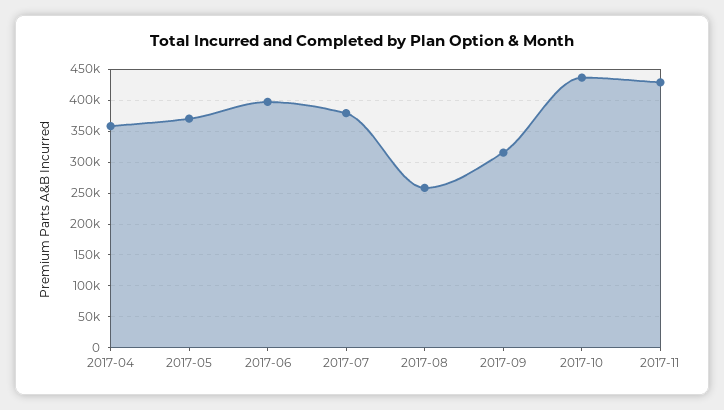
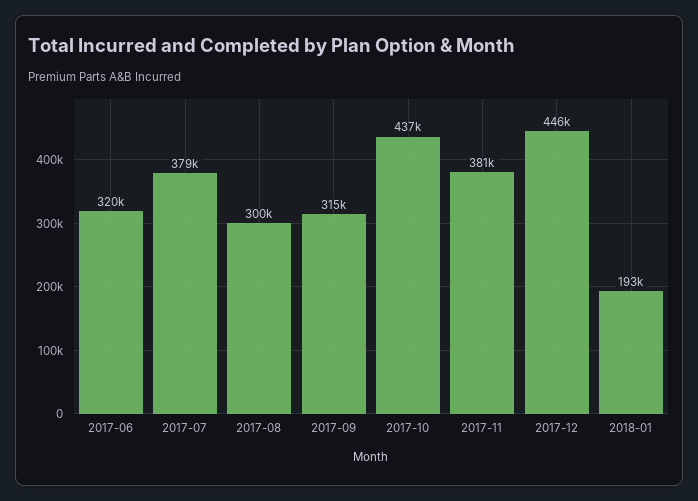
2017-04: 360000 -> none
2017-05: 370000 -> none
2017-06: 400000 -> 320000
2017-08: 260000 -> 300000
2017-11: 430000 -> 381000
2017-12: none -> 446000
2018-01: none -> 193000

